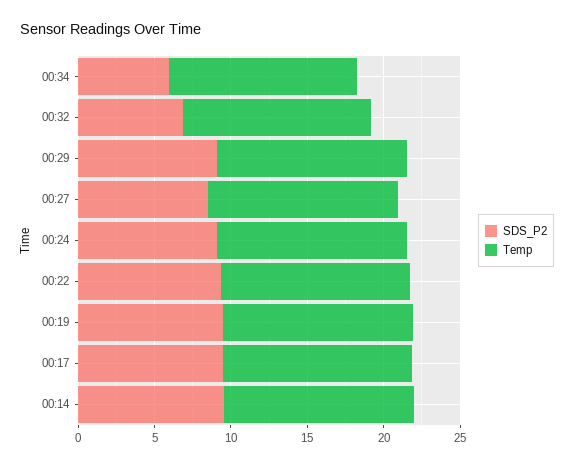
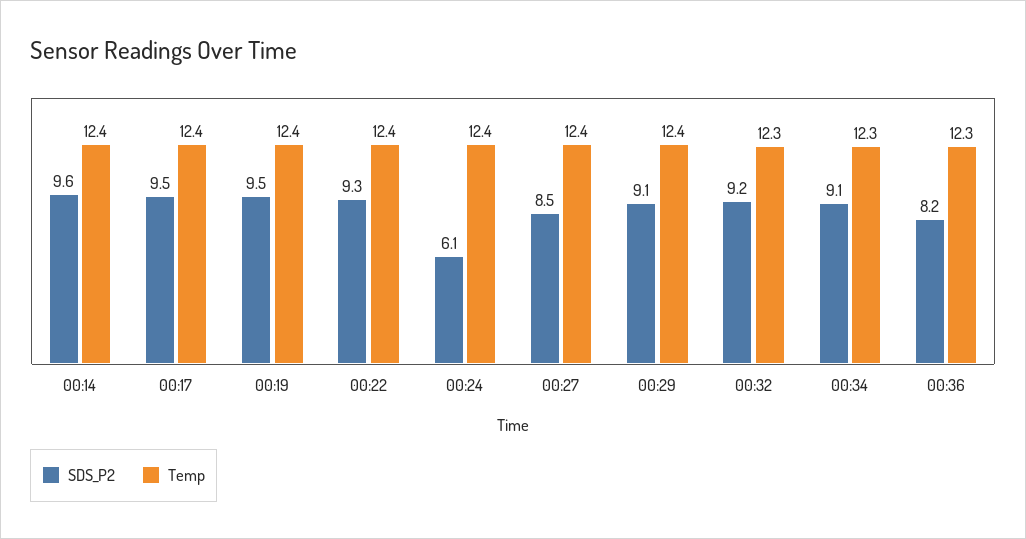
SDS_P2, 00:34: 6 -> 9.1
SDS_P2, 00:32: 7 -> 9.2
SDS_P2, 00:24: 9 -> 6.1
SDS_P2, 00:36: none -> 8.2
Temp, 00:36: none -> 12.3

